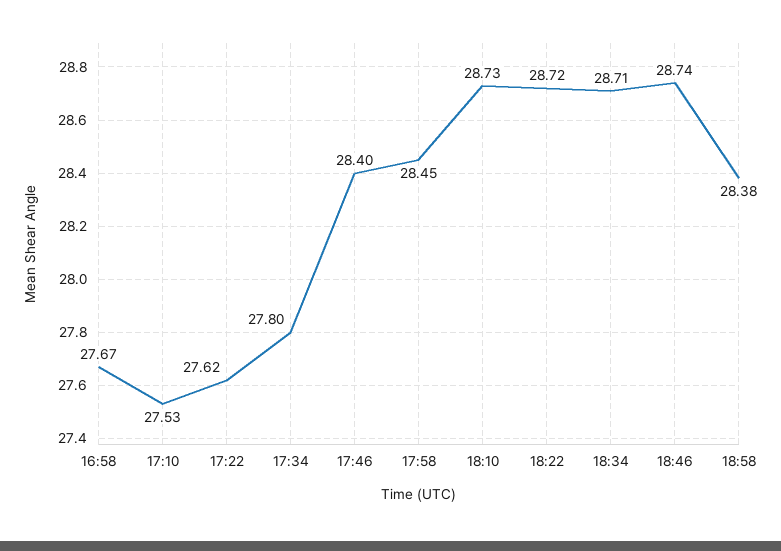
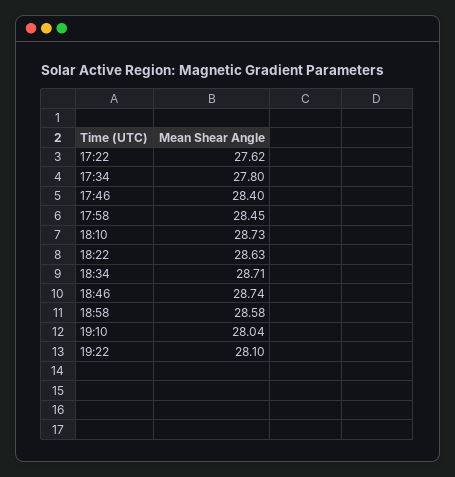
16:58: 27.67 -> none
17:10: 27.53 -> none
18:22: 28.72 -> 28.63
18:58: 28.38 -> 28.58
19:10: none -> 28.04
19:22: none -> 28.1

